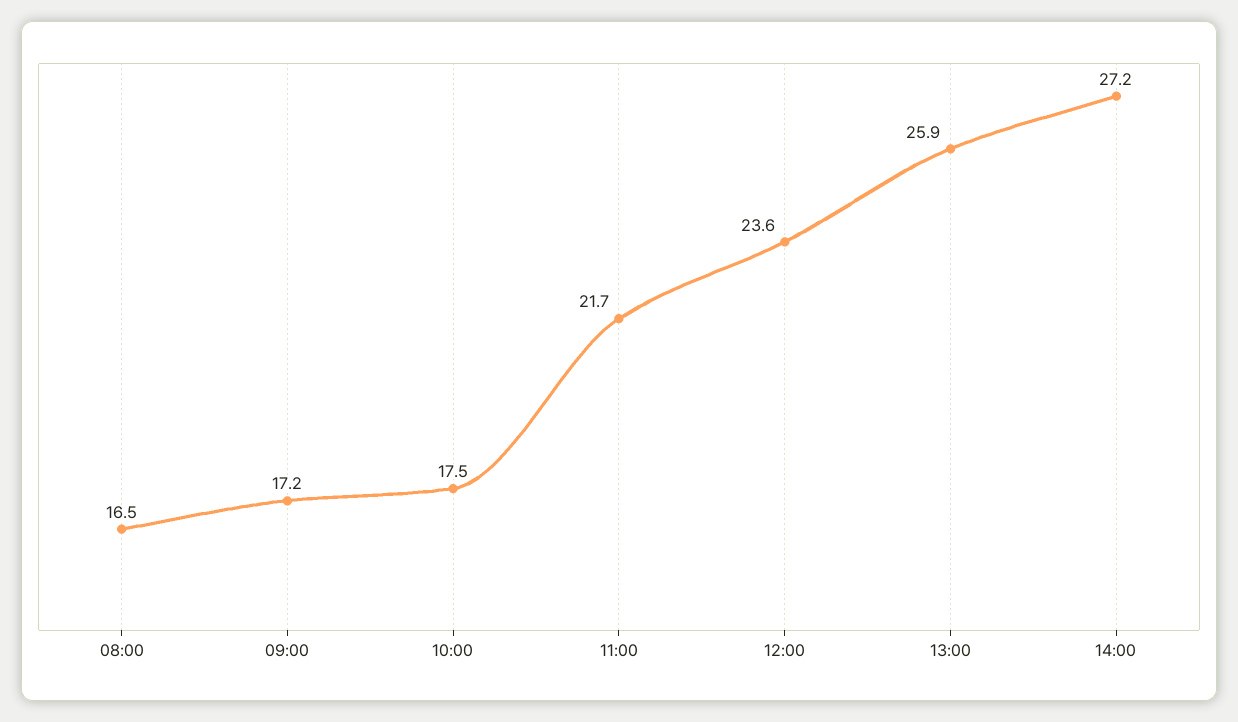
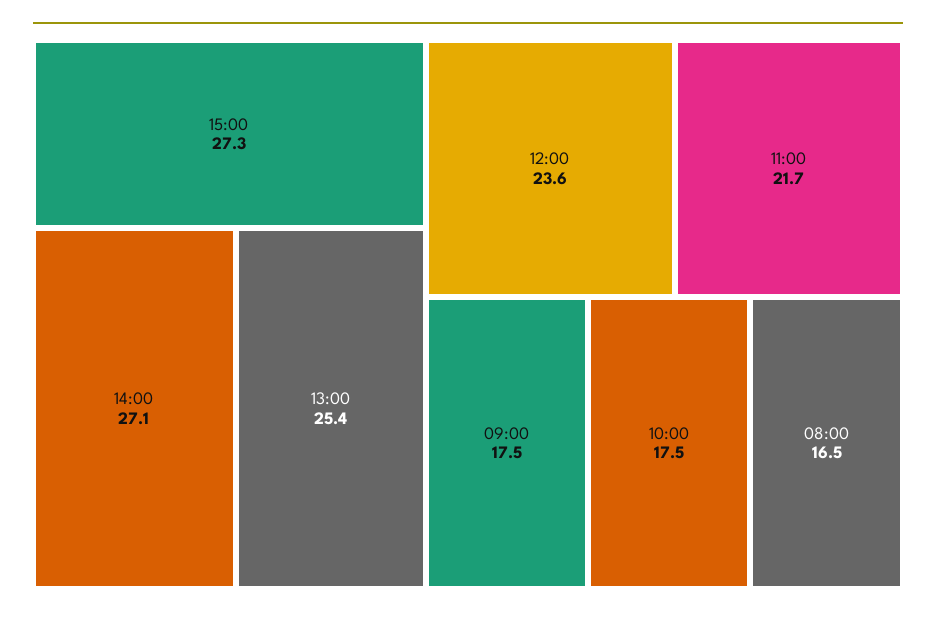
09:00: 17.2 -> 17.5
13:00: 25.9 -> 25.4
14:00: 27.2 -> 27.1
15:00: none -> 27.3

